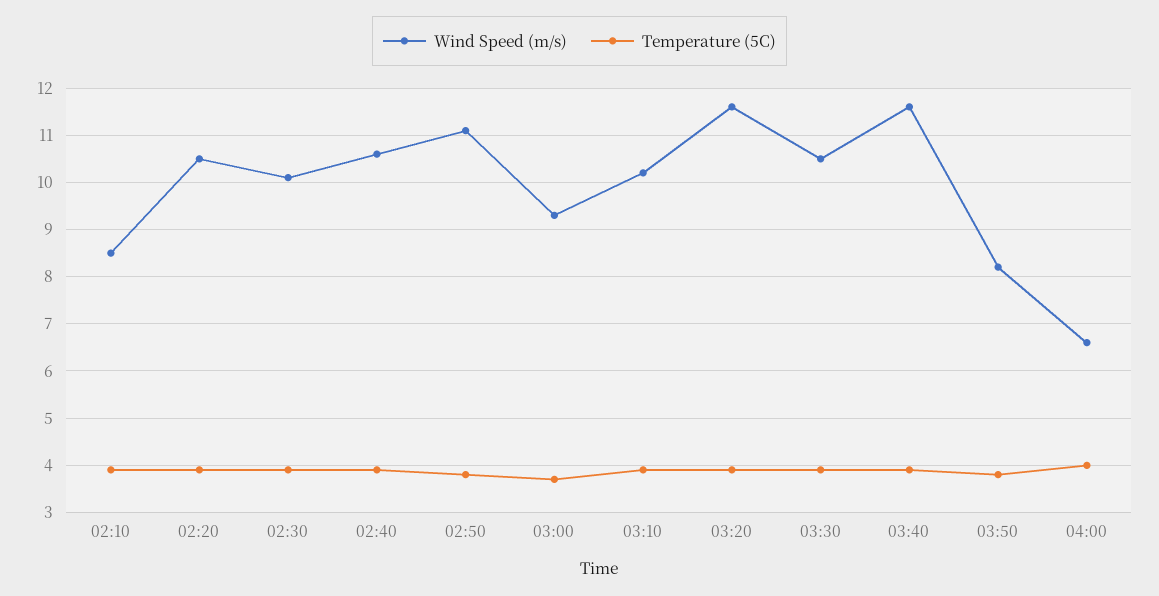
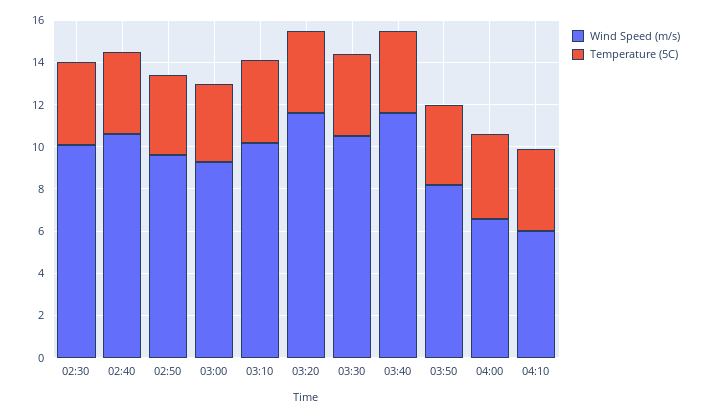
Wind Speed (m/s), 02:10: 8.5 -> none
Temperature (5C), 02:10: 4 -> none
Wind Speed (m/s), 02:20: 10.5 -> none
Temperature (5C), 02:20: 4 -> none
Wind Speed (m/s), 02:50: 11 -> 9.5
Wind Speed (m/s), 04:10: none -> 6
Temperature (5C), 04:10: none -> 4

